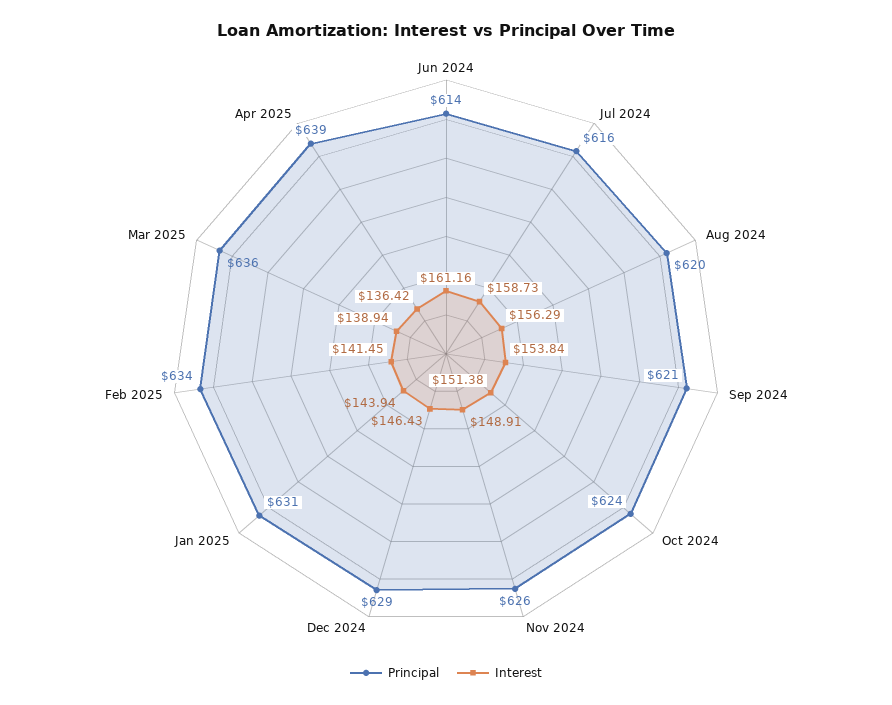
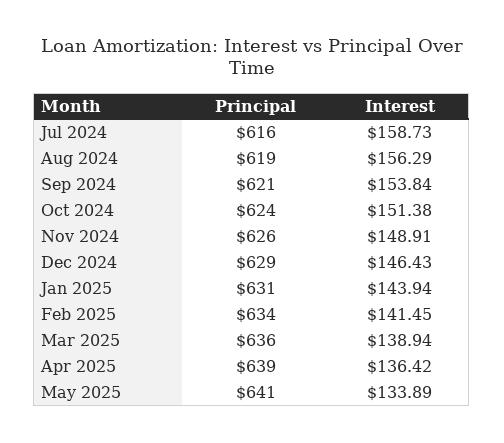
Principal, Jun 2024: 614 -> none
Interest, Jun 2024: 161.16 -> none
Principal, Aug 2024: 620 -> 619
Principal, May 2025: none -> 641
Interest, May 2025: none -> 133.89

